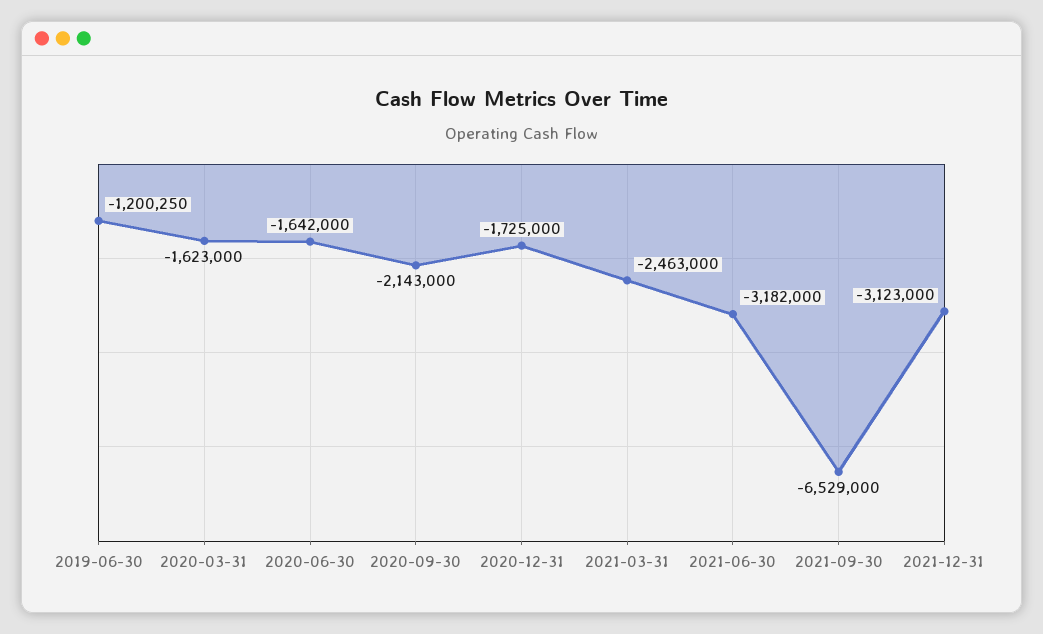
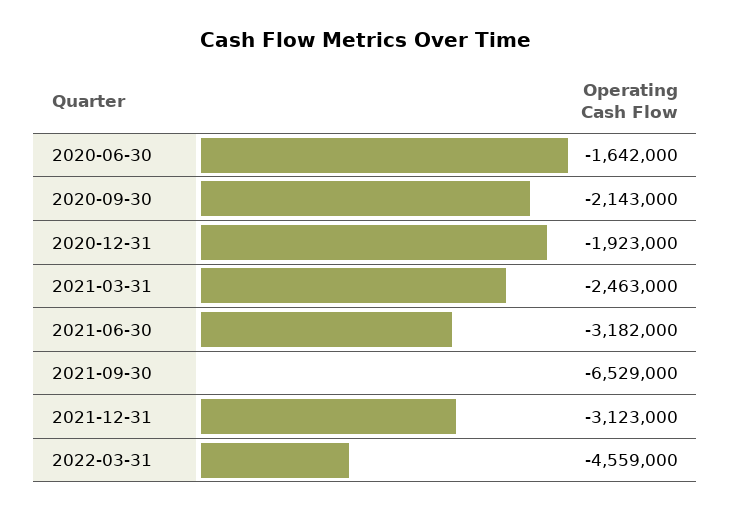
2019-06-30: -1200250 -> none
2020-03-31: -1623000 -> none
2020-12-31: -1725000 -> -1923000
2022-03-31: none -> -4559000

